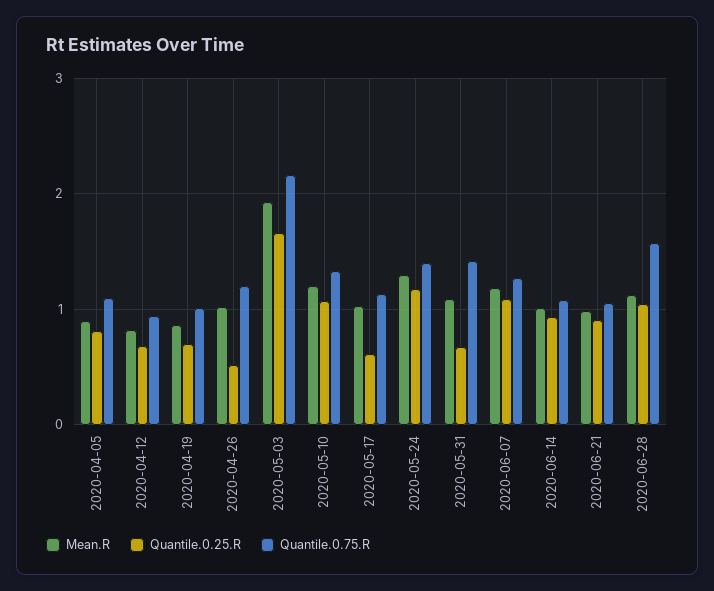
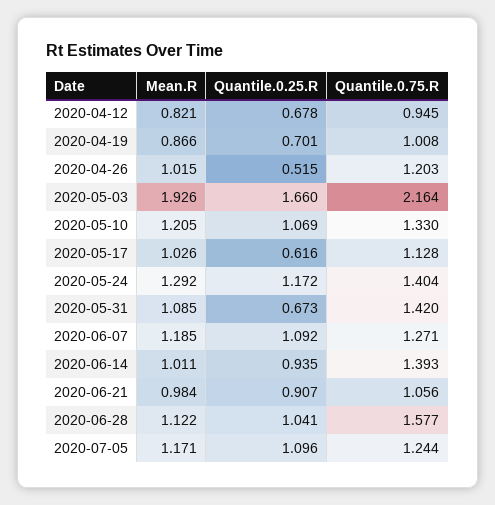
Mean.R, 2020-04-05: 0.9 -> none
Quantile.0.25.R, 2020-04-05: 0.8 -> none
Quantile.0.75.R, 2020-04-05: 1.1 -> none
Quantile.0.75.R, 2020-06-14: 1.1 -> 1.393
Mean.R, 2020-07-05: none -> 1.171
Quantile.0.25.R, 2020-07-05: none -> 1.096
Quantile.0.75.R, 2020-07-05: none -> 1.244

